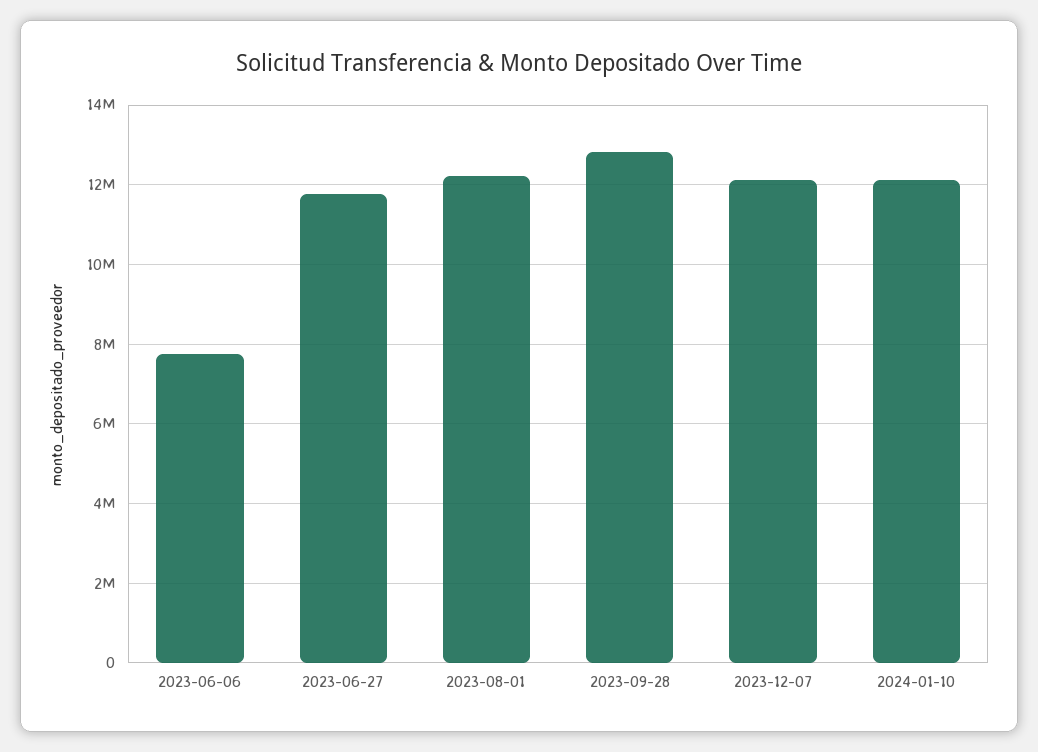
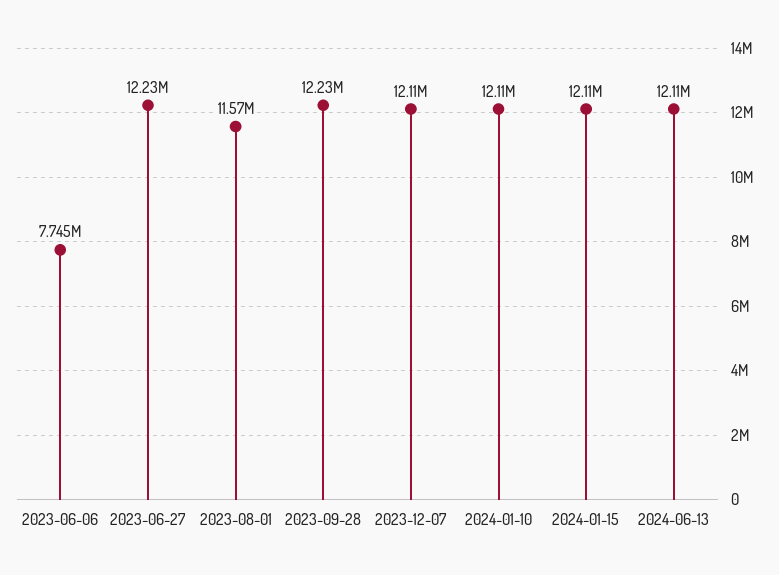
2023-06-27: 11800000 -> 12230000
2023-08-01: 12200000 -> 11570000
2023-09-28: 12800000 -> 12230000
2024-01-15: none -> 12110000
2024-06-13: none -> 12110000

